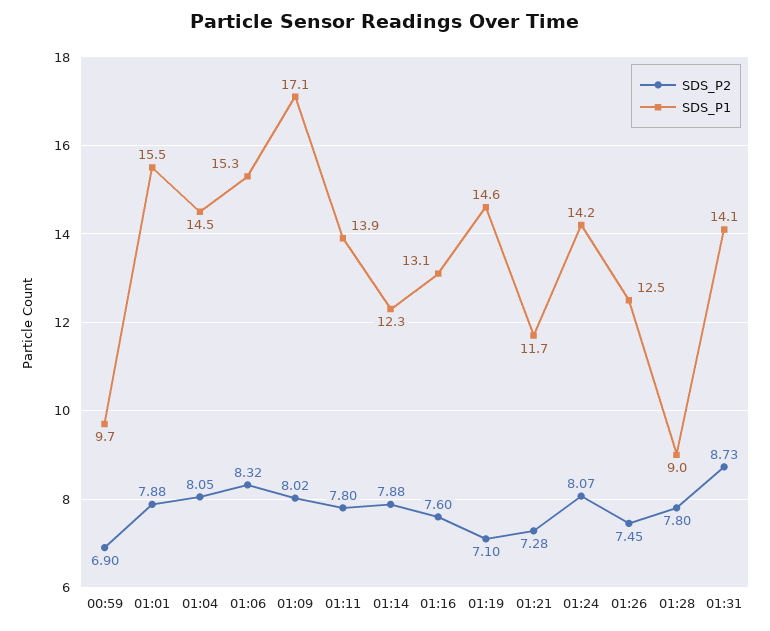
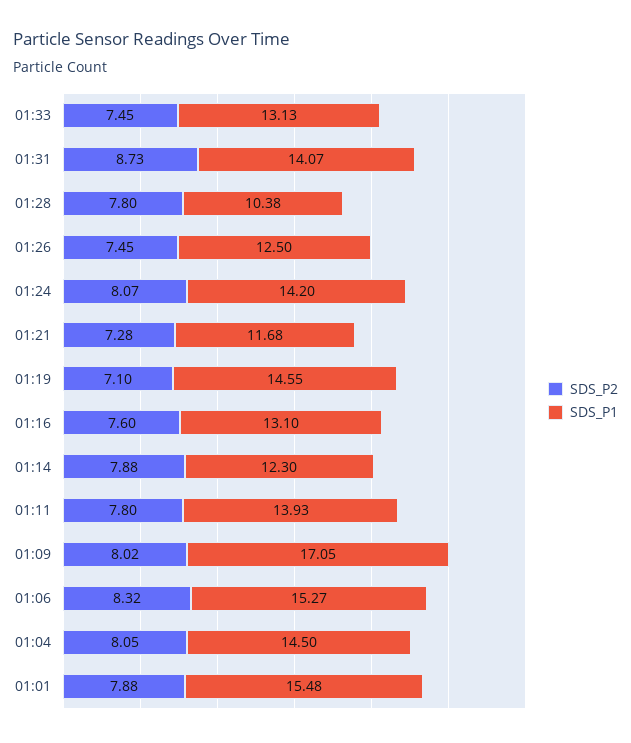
SDS_P2, 00:59: 6.9 -> none
SDS_P1, 00:59: 9.7 -> none
SDS_P1, 01:28: 9 -> 10.38
SDS_P2, 01:33: none -> 7.45
SDS_P1, 01:33: none -> 13.13

